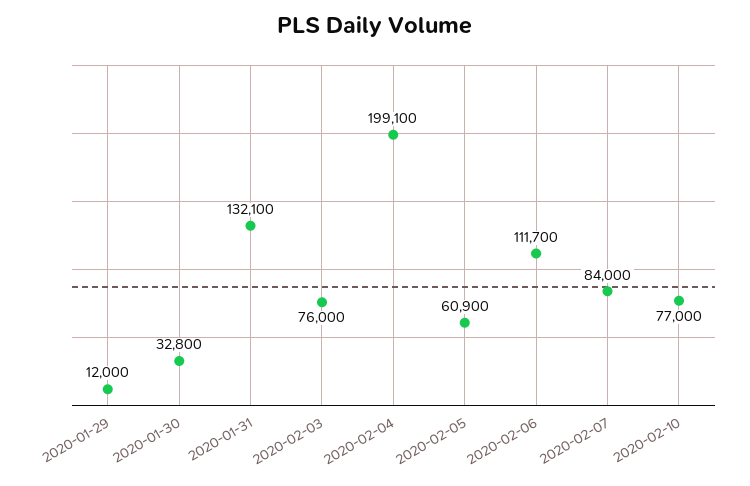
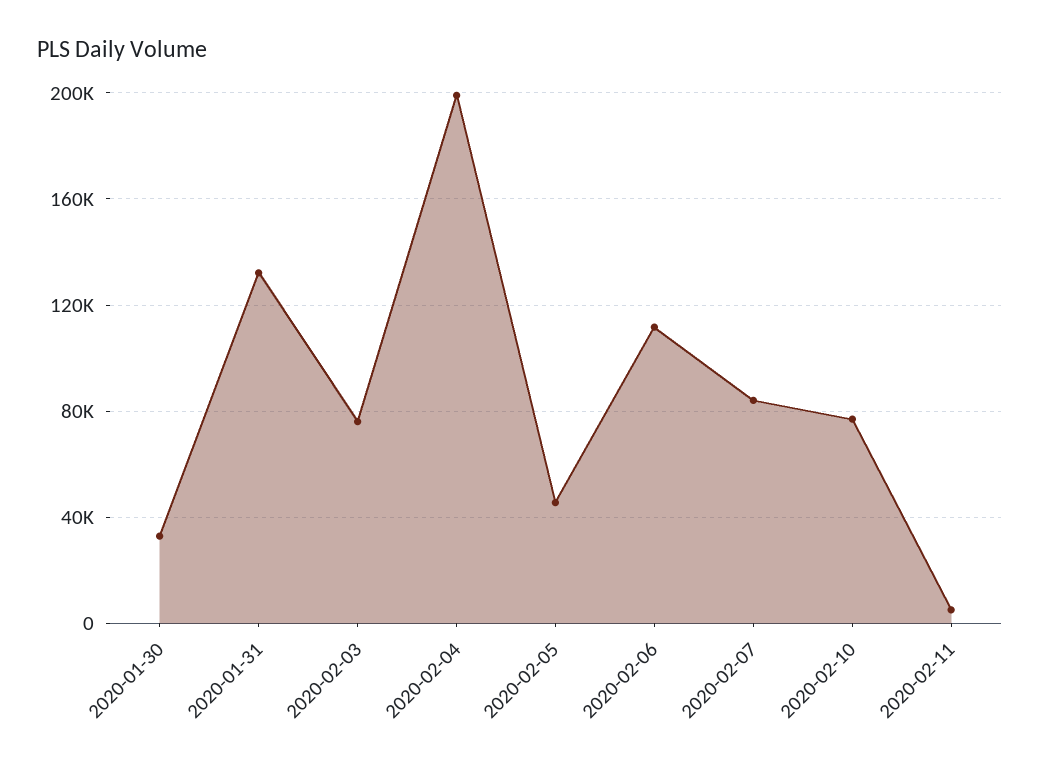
2020-01-29: 12000 -> none
2020-02-05: 60900 -> 45000
2020-02-11: none -> 5000

